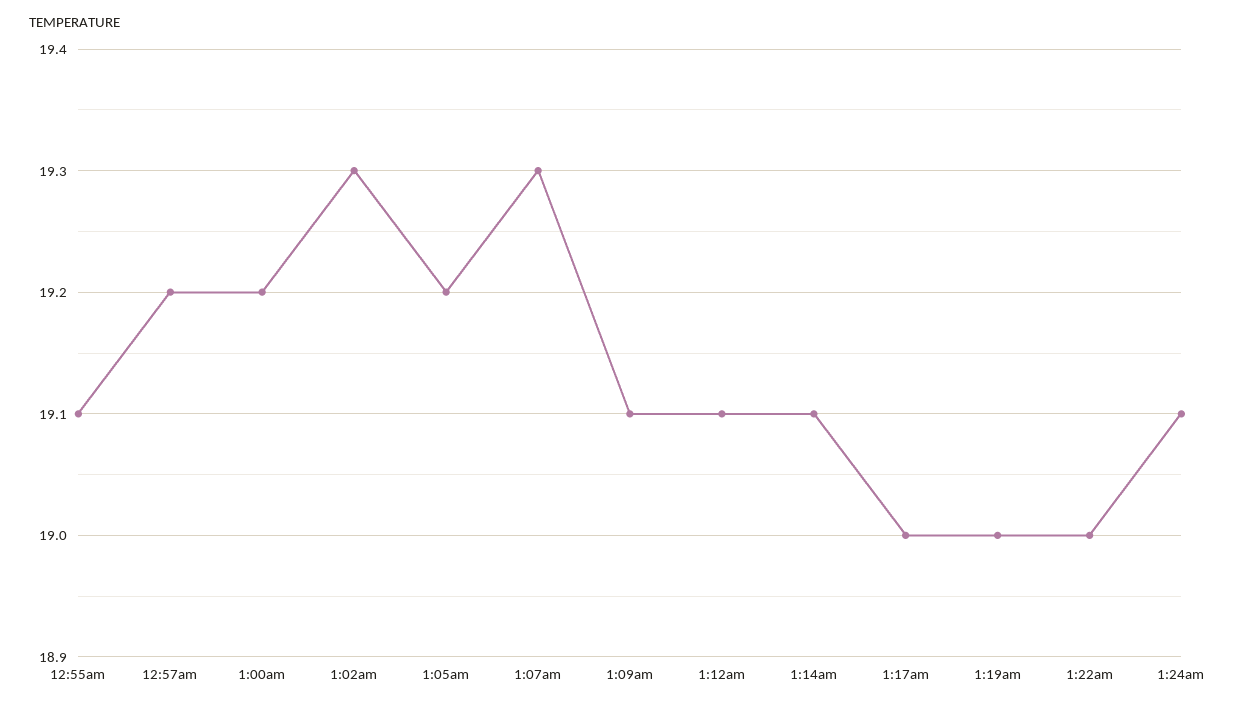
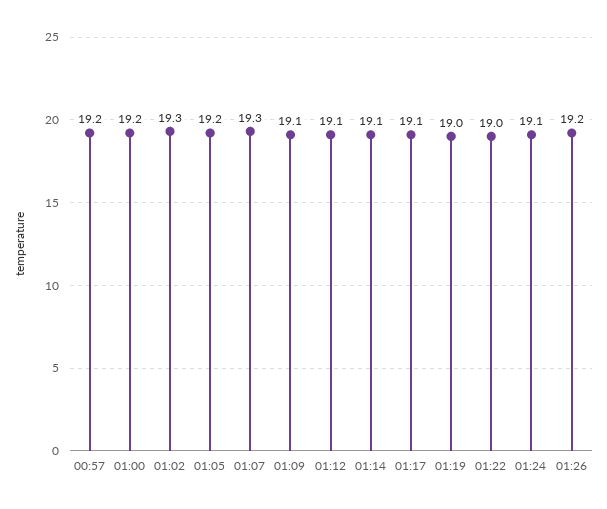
12:55am: 19.1 -> none
1:17am: 19 -> 19.1
01:26: none -> 19.2

